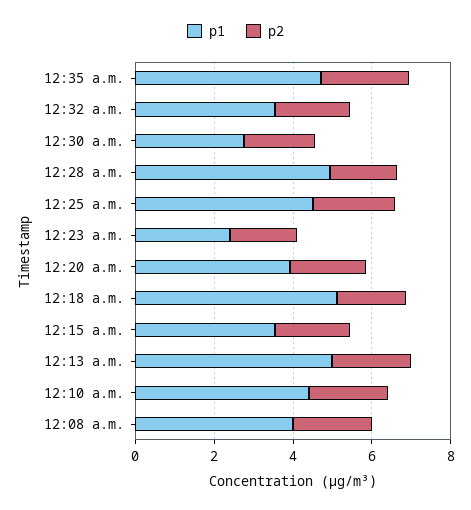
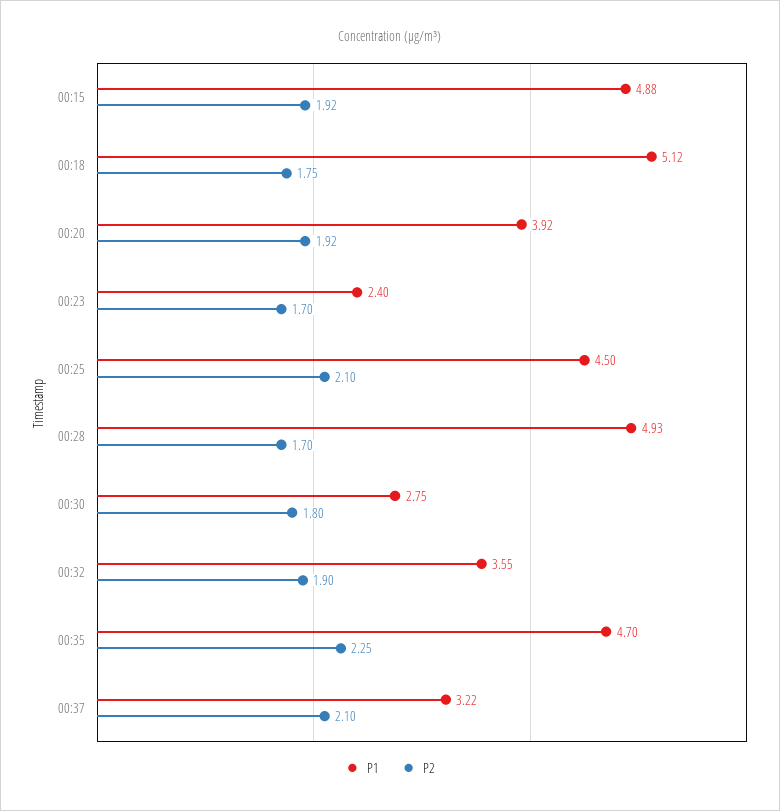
p1, 12:15 a.m.: 3.5 -> 4.88
p1, 12:13 a.m.: 5 -> none
p2, 12:13 a.m.: 2 -> none
p1, 12:10 a.m.: 4.5 -> none
p2, 12:10 a.m.: 2 -> none
p1, 12:08 a.m.: 4 -> none
p2, 12:08 a.m.: 2 -> none
p1, 00:37: none -> 3.22
p2, 00:37: none -> 2.1

